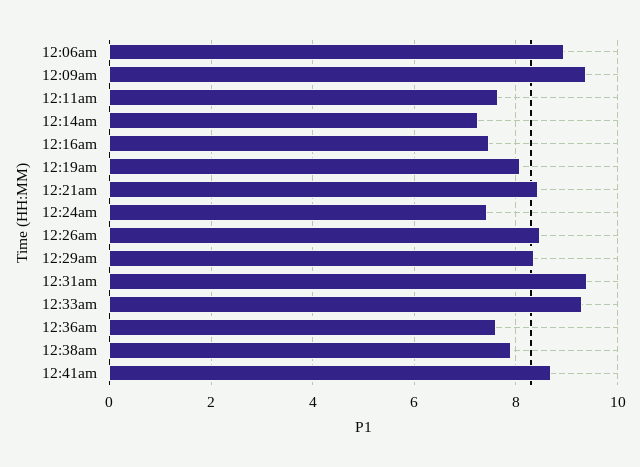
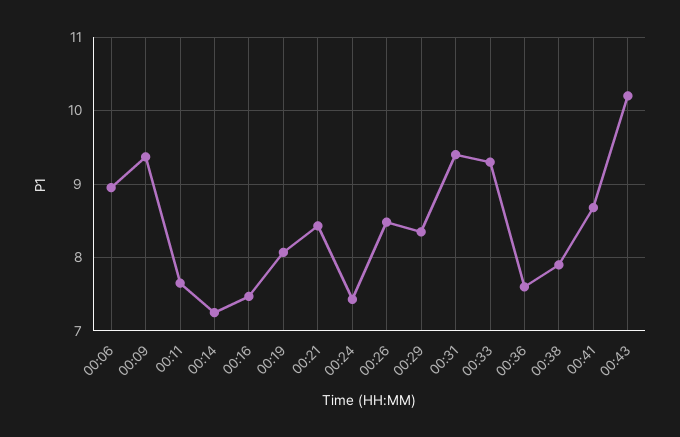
00:43: none -> 10.2

